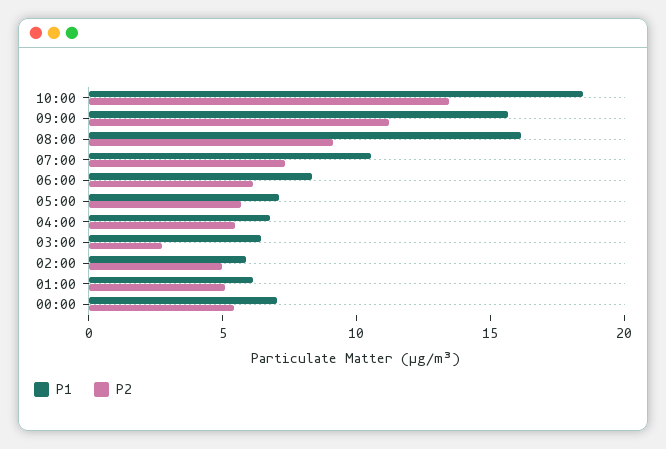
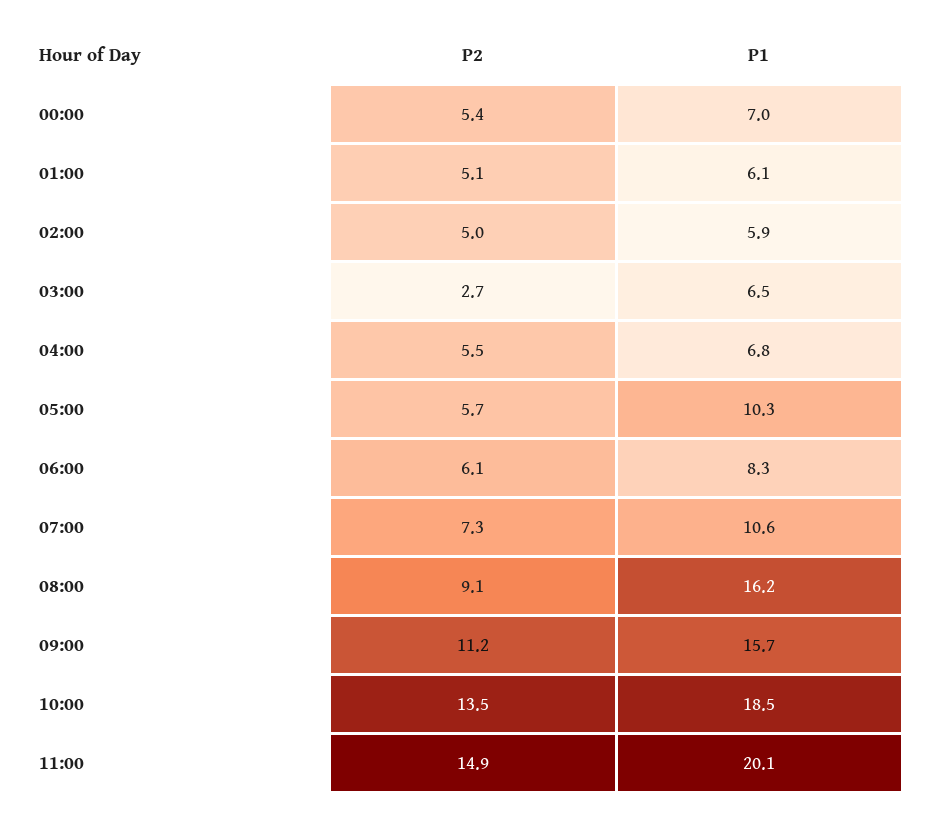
P1, 05:00: 7 -> 10.3
P2, 11:00: none -> 14.9
P1, 11:00: none -> 20.1

